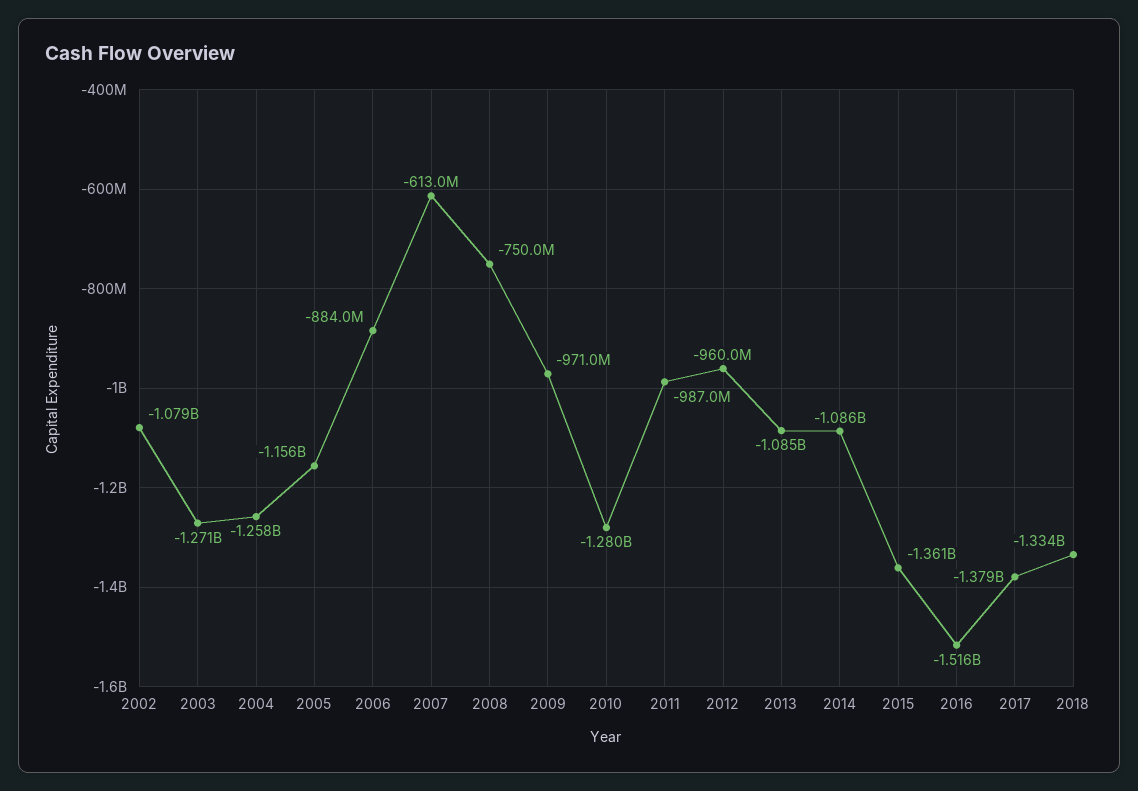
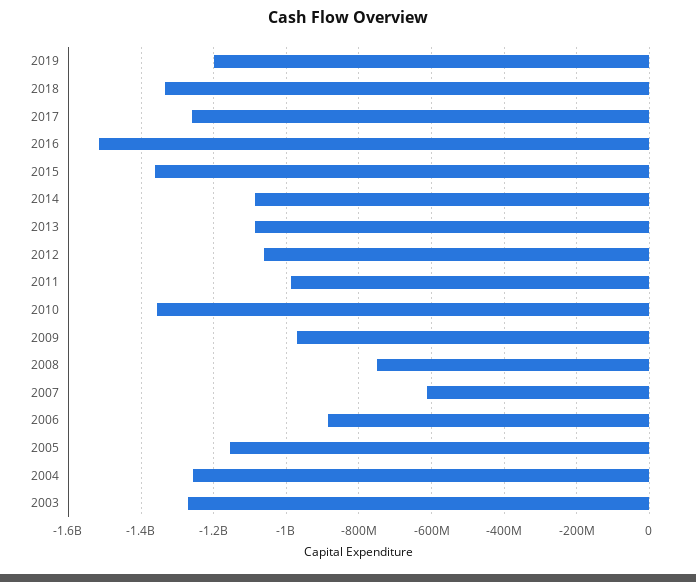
2002: -1079000000 -> none
2010: -1280000000 -> -1360000000
2012: -960000000 -> -1060000000
2017: -1379000000 -> -1260000000
2019: none -> -1200000000

